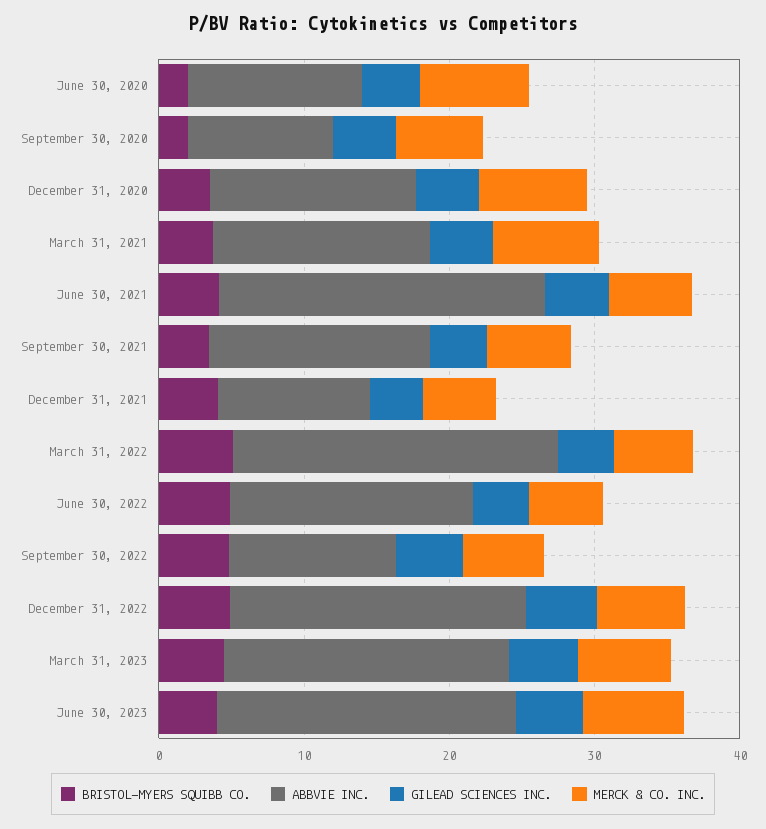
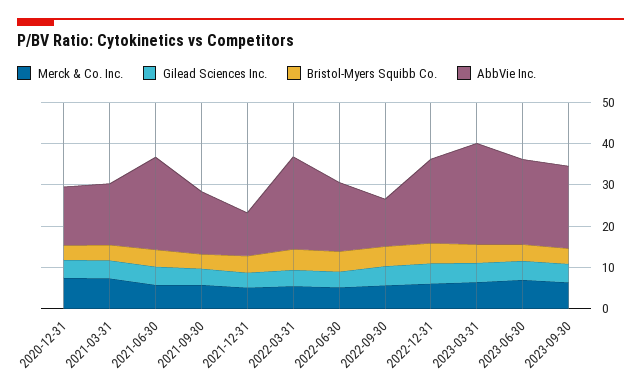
BRISTOL-MYERS SQUIBB CO., June 30, 2020: 2 -> none
ABBVIE INC., June 30, 2020: 12 -> none
GILEAD SCIENCES INC., June 30, 2020: 4 -> none
MERCK & CO. INC., June 30, 2020: 8 -> none
BRISTOL-MYERS SQUIBB CO., September 30, 2020: 2 -> none
ABBVIE INC., September 30, 2020: 10 -> none
GILEAD SCIENCES INC., September 30, 2020: 4 -> none
MERCK & CO. INC., September 30, 2020: 6 -> none
ABBVIE INC., March 31, 2023: 20 -> 24
MERCK & CO. INC., 2023-09-30: none -> 6
GILEAD SCIENCES INC., 2023-09-30: none -> 4
BRISTOL-MYERS SQUIBB CO., 2023-09-30: none -> 4
ABBVIE INC., 2023-09-30: none -> 20

